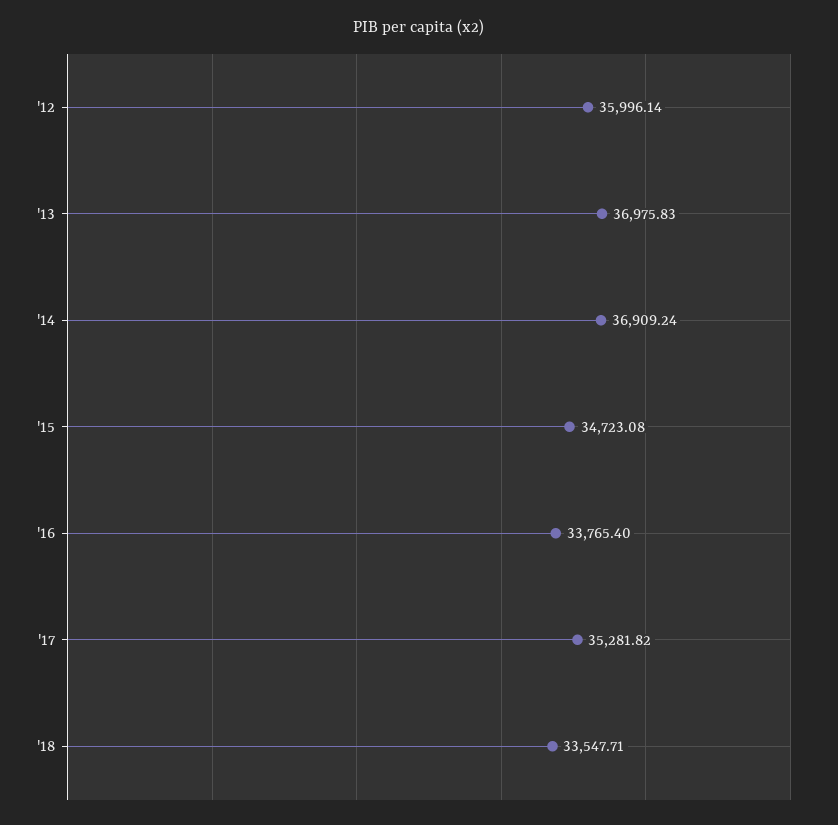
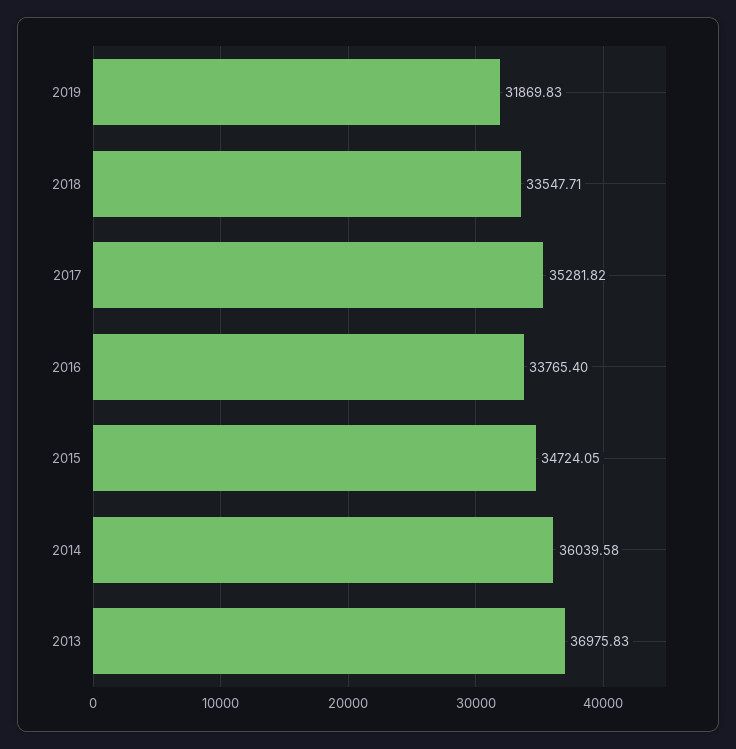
'12: 35996.14 -> none
'14: 36909.24 -> 36039.58
'15: 34723.08 -> 34724.05
2019: none -> 31869.83

